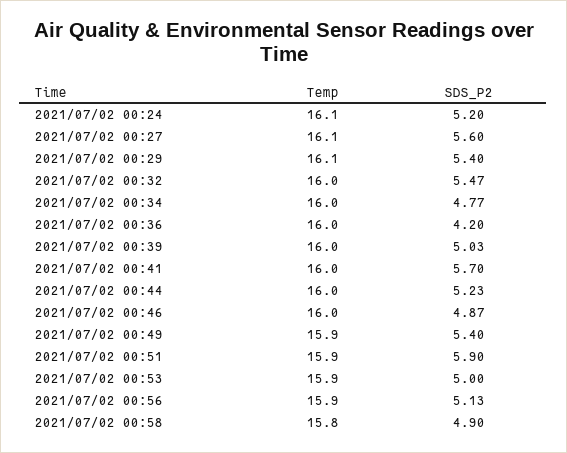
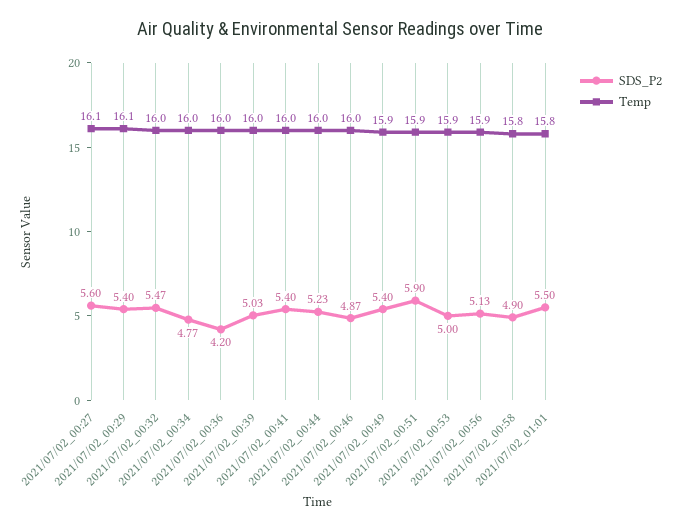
Temp, 2021/07/02 00:24: 16.1 -> none
SDS_P2, 2021/07/02 00:24: 5.2 -> none
SDS_P2, 2021/07/02 00:41: 5.7 -> 5.4
SDS_P2, 2021/07/02_01:01: none -> 5.5
Temp, 2021/07/02_01:01: none -> 15.8

